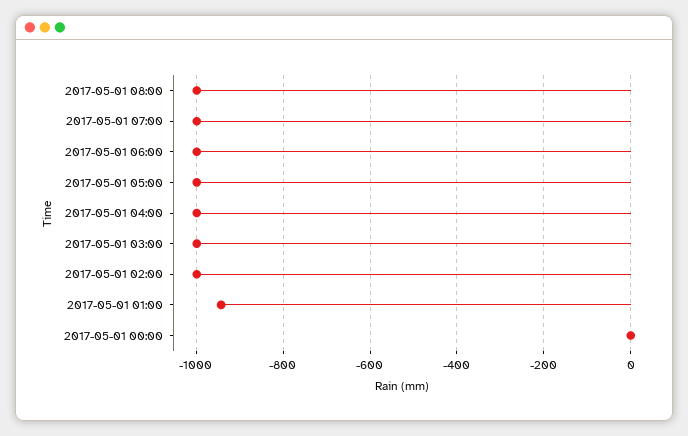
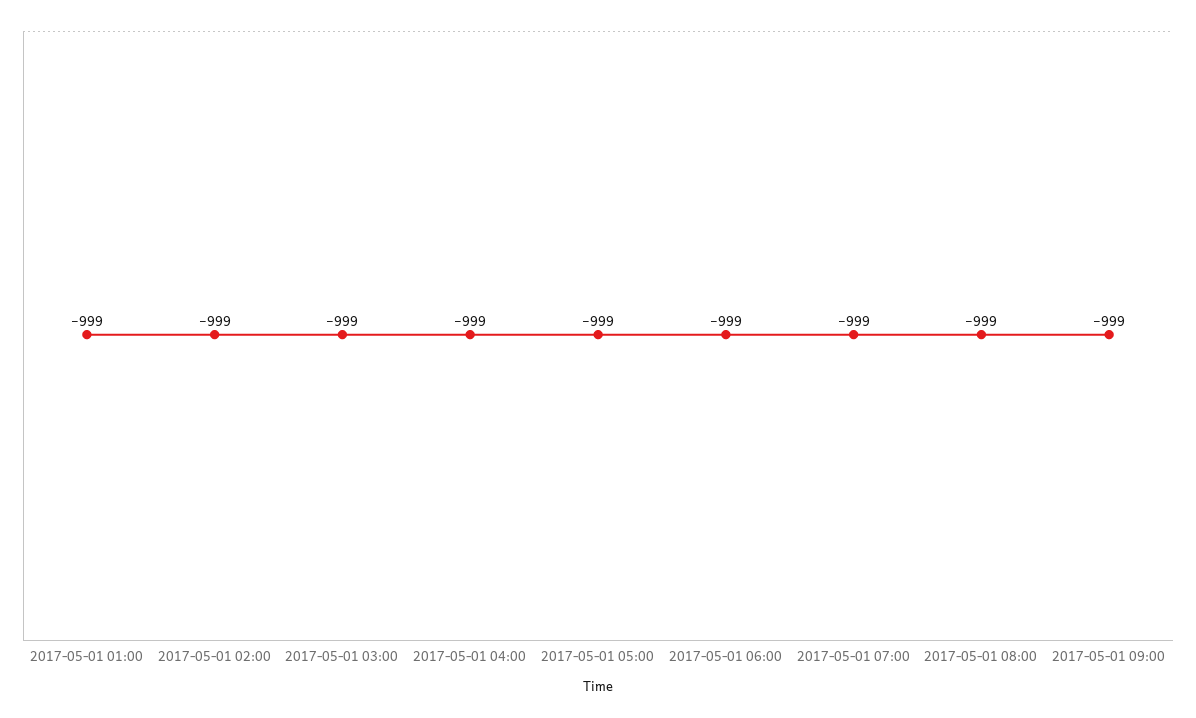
2017-05-01 01:00: -940 -> -999
2017-05-01 00:00: 0 -> none
2017-05-01 09:00: none -> -999

